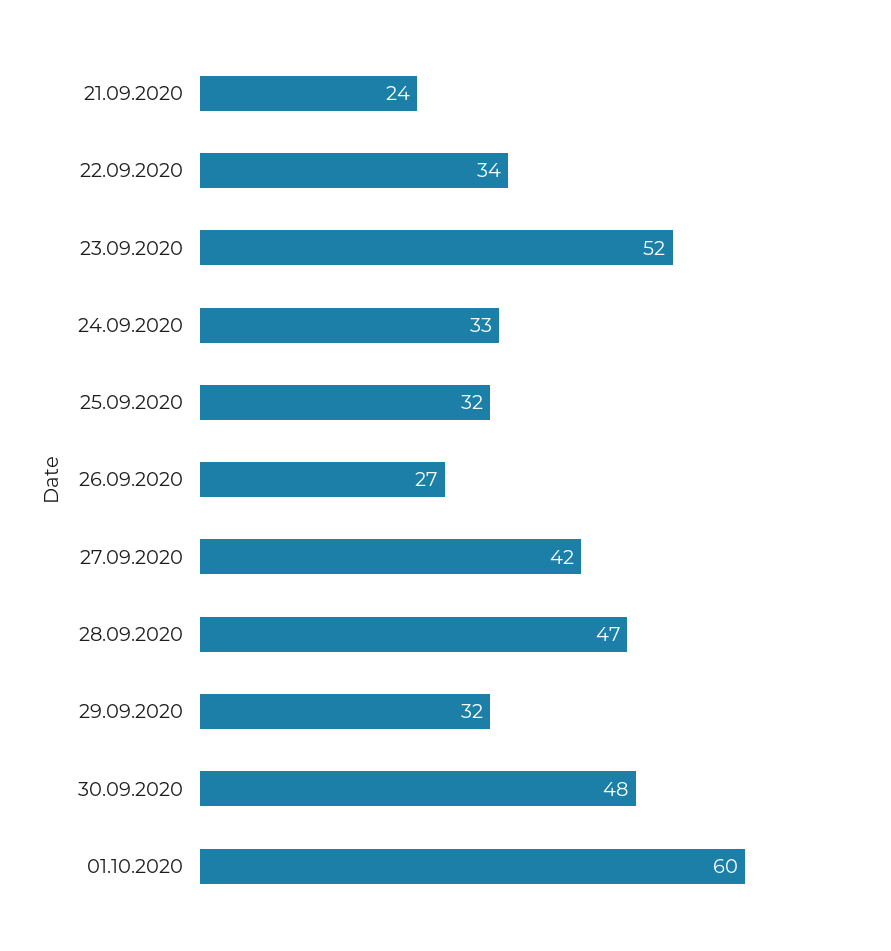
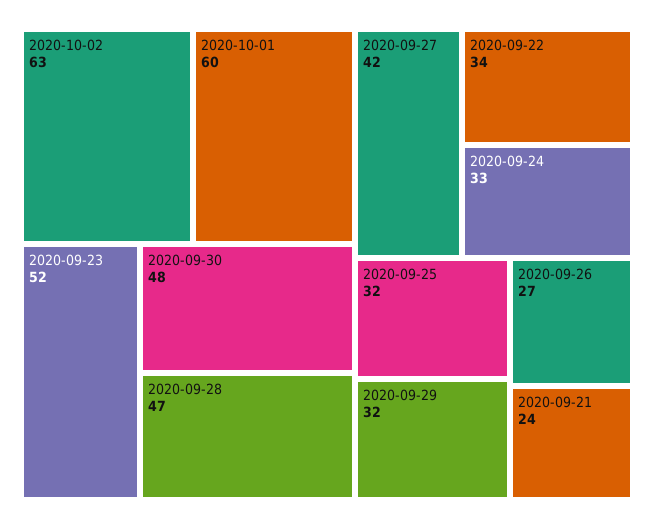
2020-10-02: none -> 63

